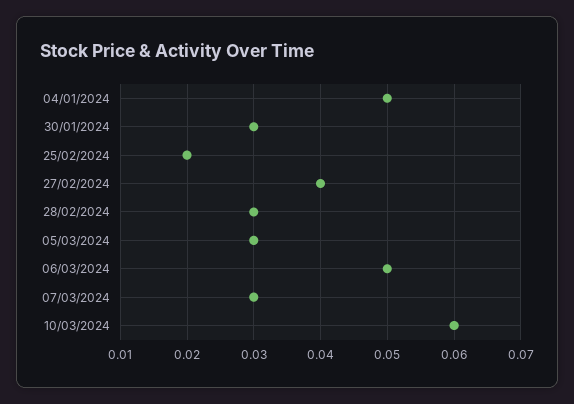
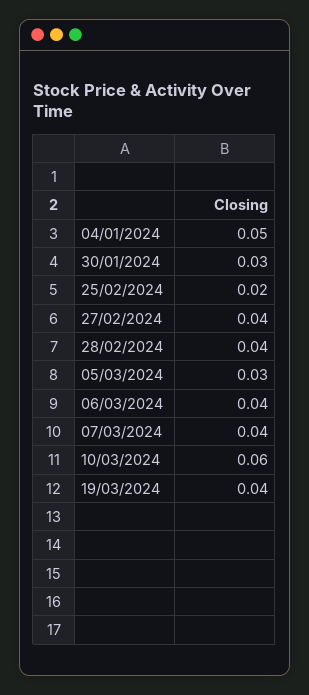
28/02/2024: 0.03 -> 0.04
06/03/2024: 0.05 -> 0.04
07/03/2024: 0.03 -> 0.04
19/03/2024: none -> 0.04

